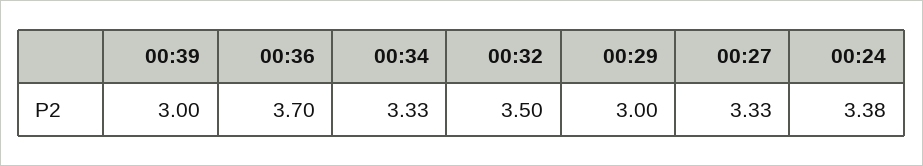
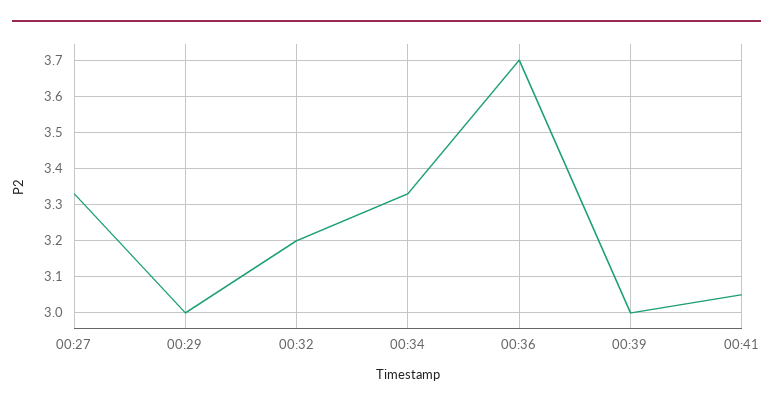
00:32: 3.5 -> 3.2
00:24: 3.38 -> none
00:41: none -> 3.05

